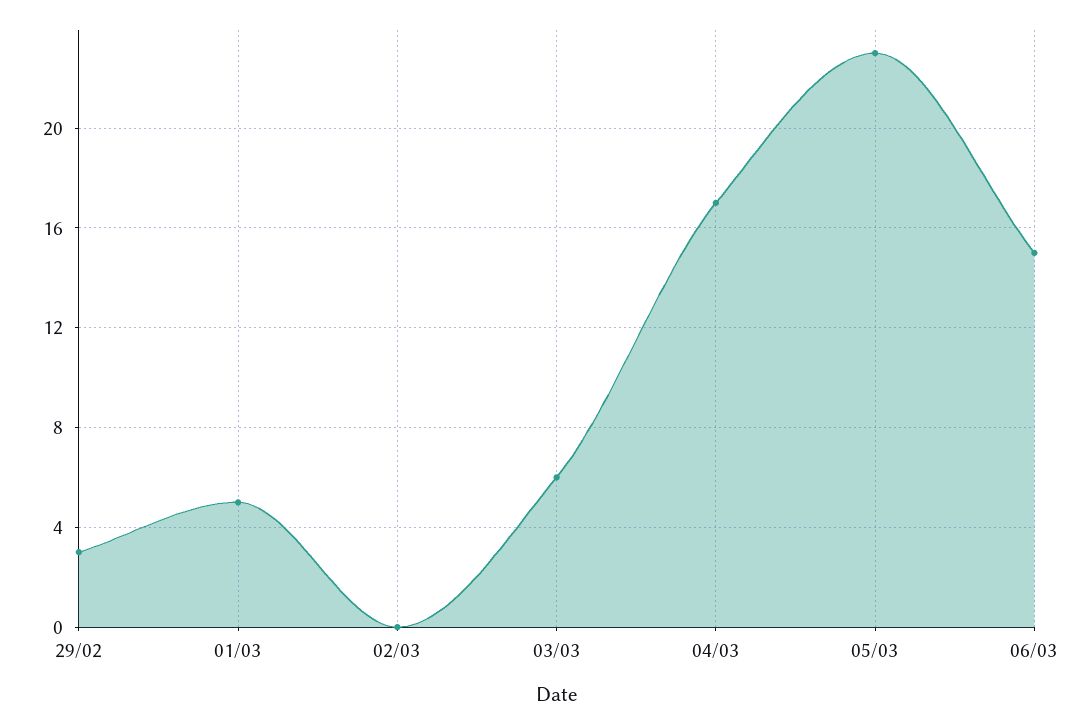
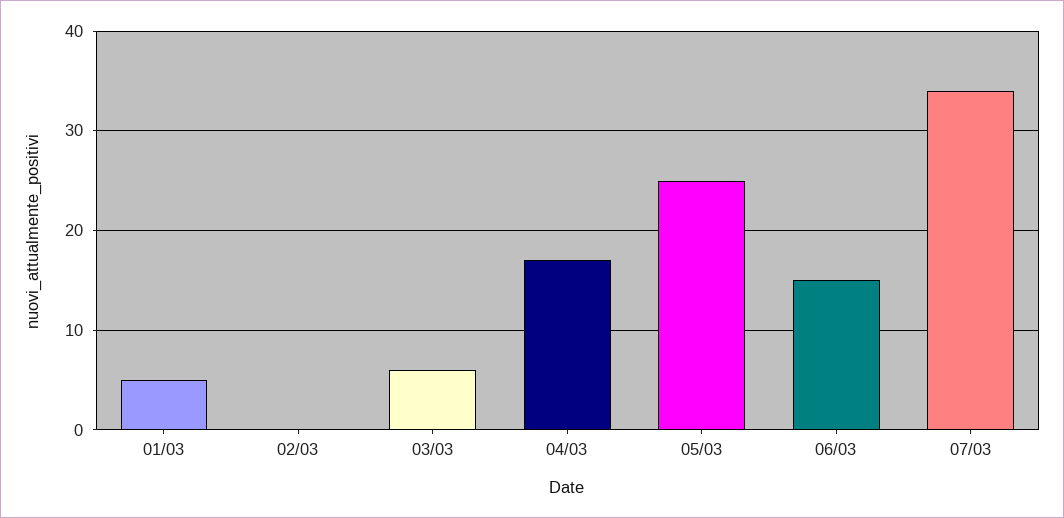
29/02: 3 -> none
05/03: 23 -> 25
07/03: none -> 34

